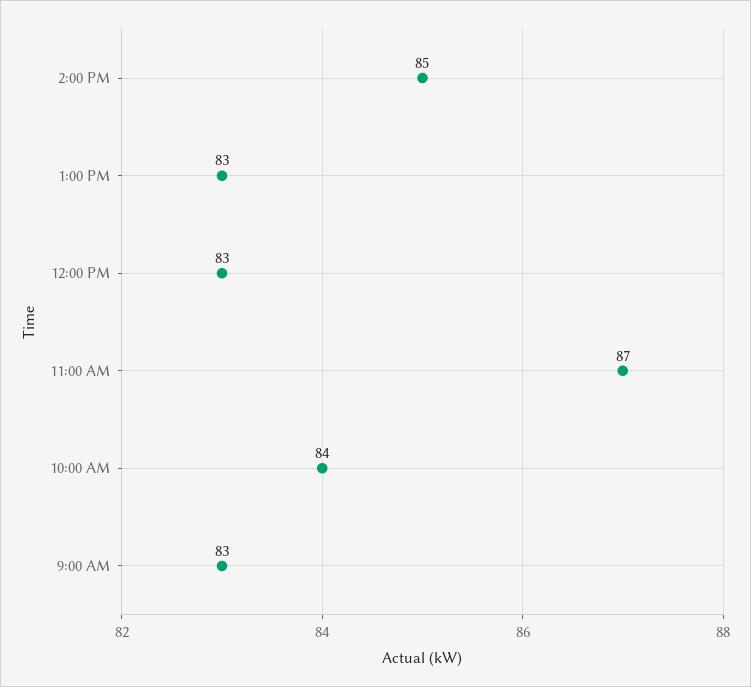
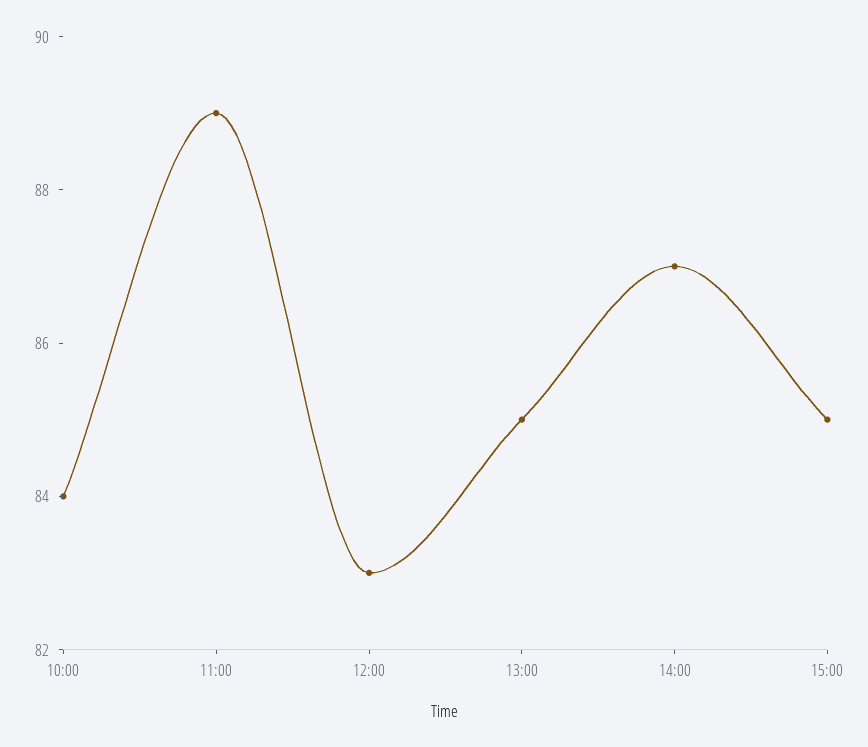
2:00 PM: 85 -> 87
1:00 PM: 83 -> 85
11:00 AM: 87 -> 89
9:00 AM: 83 -> none
15:00: none -> 85

